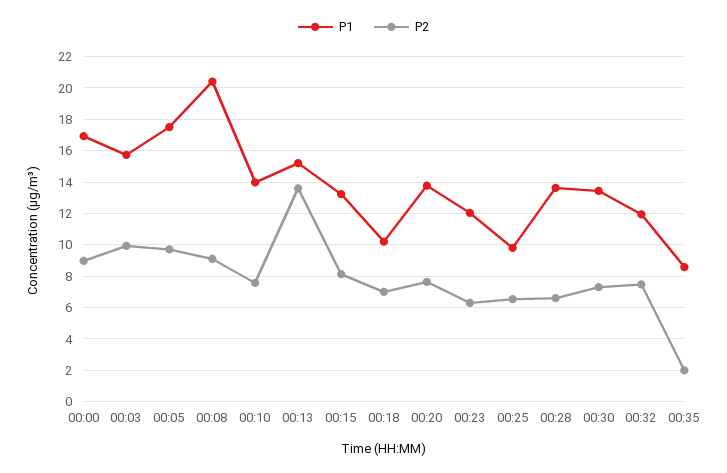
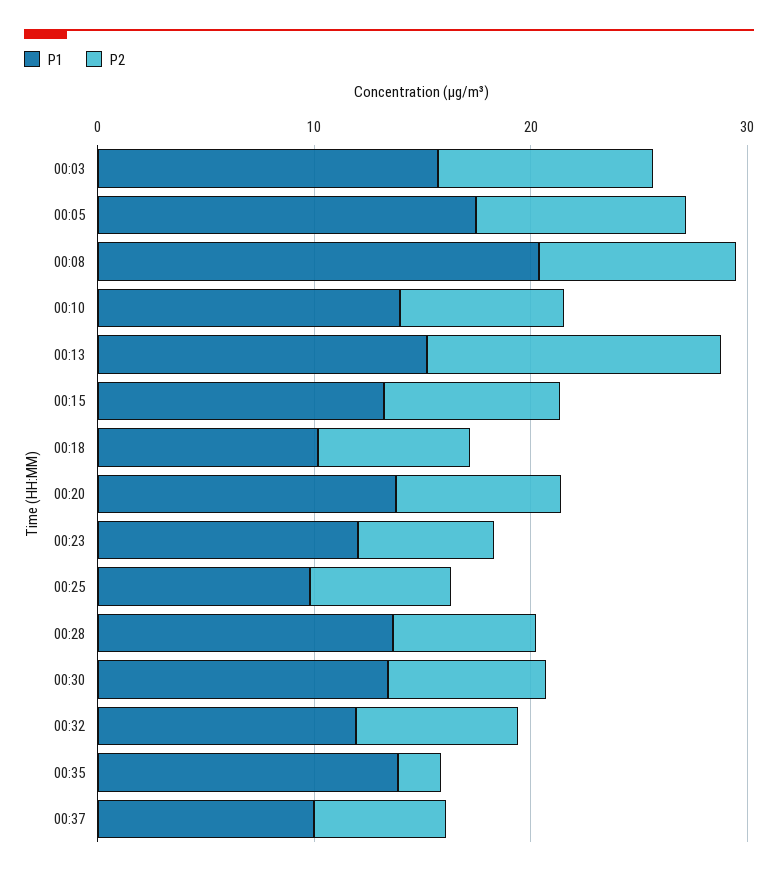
P1, 00:00: 17 -> none
P2, 00:00: 9 -> none
P1, 00:35: 8.5 -> 14
P1, 00:37: none -> 10
P2, 00:37: none -> 6

